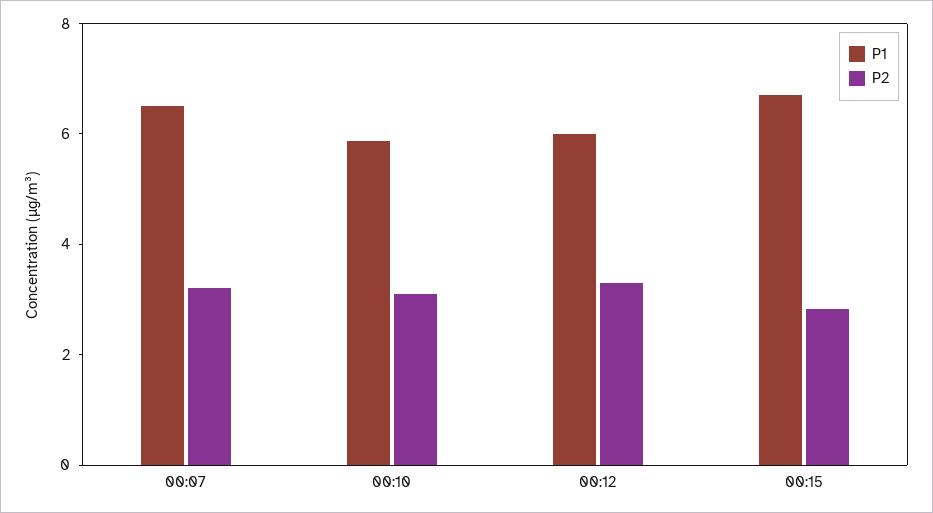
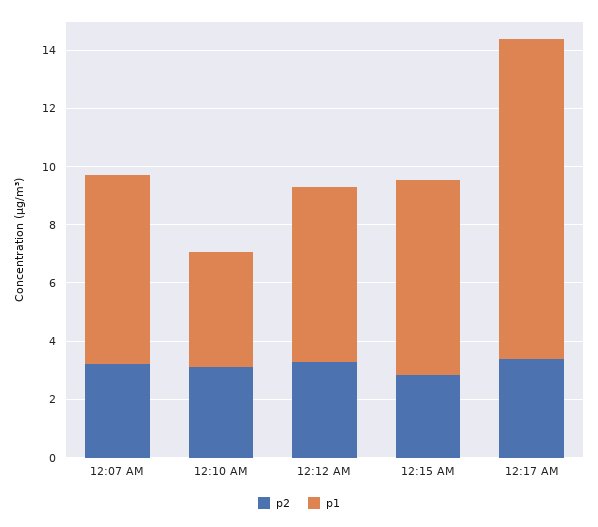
P1, 00:10: 6 -> 4
P2, 12:17 AM: none -> 3.5
P1, 12:17 AM: none -> 11

